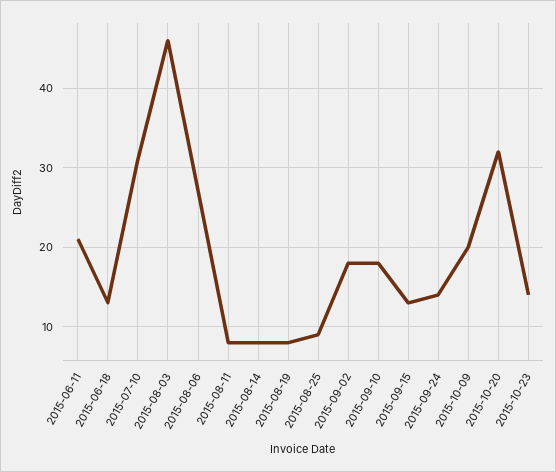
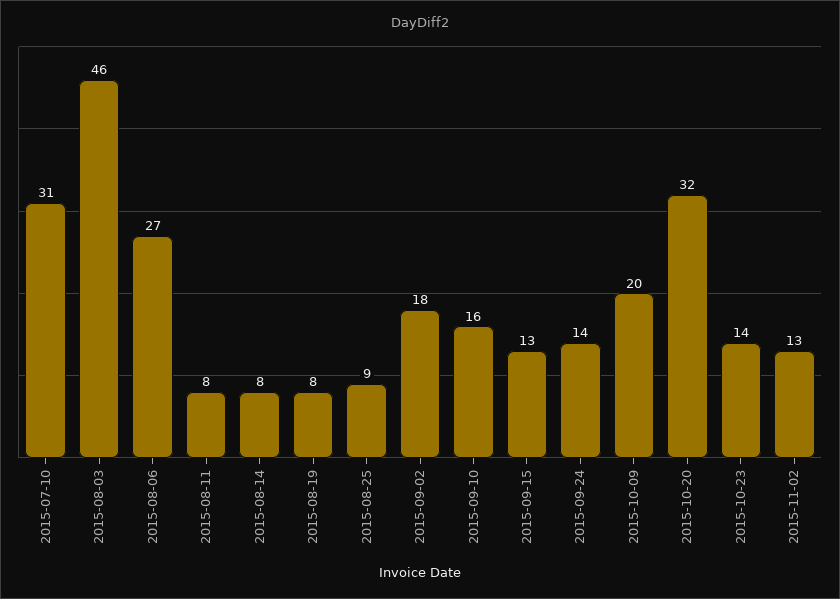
2015-06-11: 21 -> none
2015-06-18: 13 -> none
2015-09-10: 18 -> 16
2015-11-02: none -> 13

